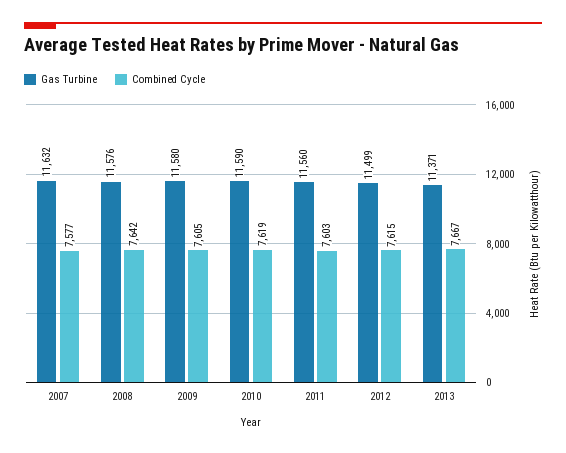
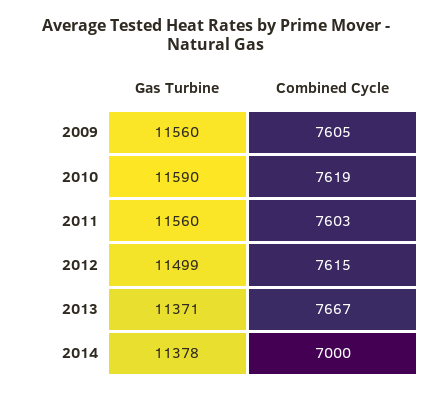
Gas Turbine, 2007: 11632 -> none
Combined Cycle, 2007: 7577 -> none
Gas Turbine, 2008: 11576 -> none
Combined Cycle, 2008: 7642 -> none
Gas Turbine, 2009: 11580 -> 11560
Gas Turbine, 2014: none -> 11378
Combined Cycle, 2014: none -> 7000

